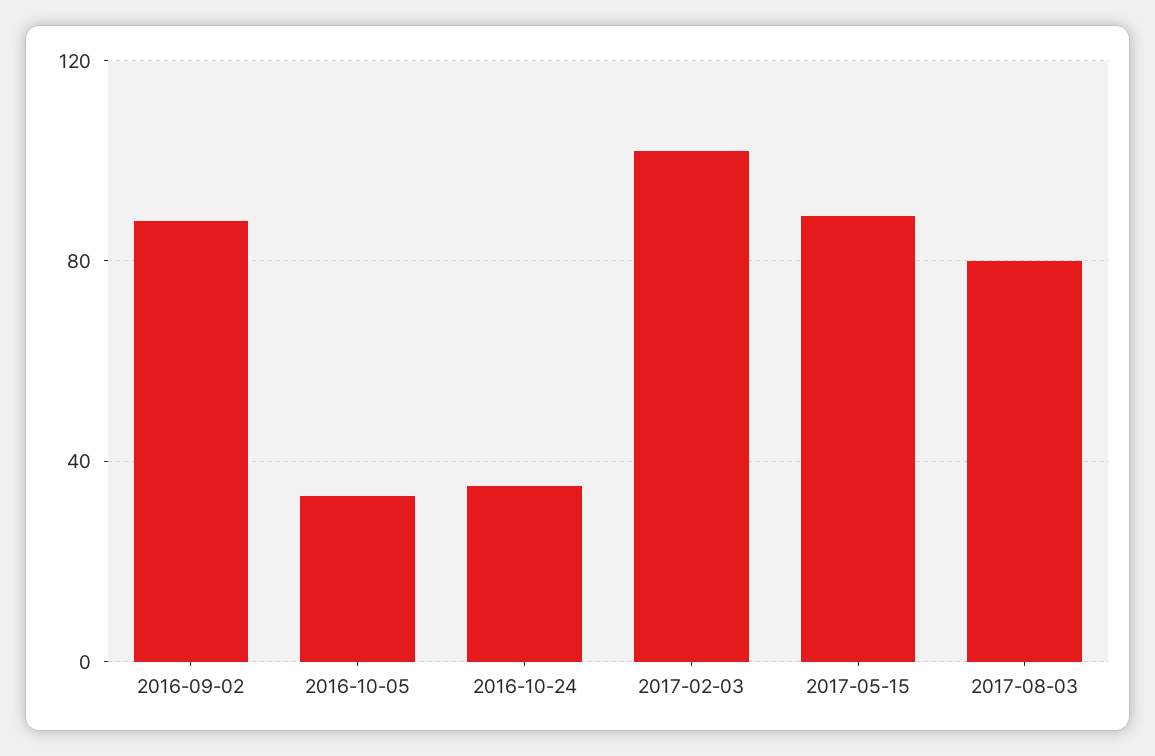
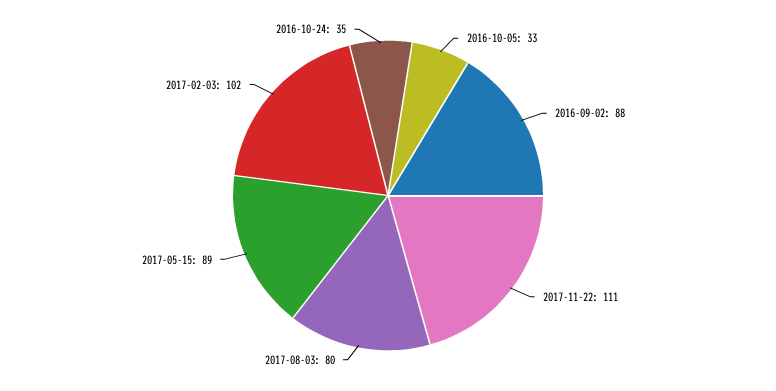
2017-11-22: none -> 111

